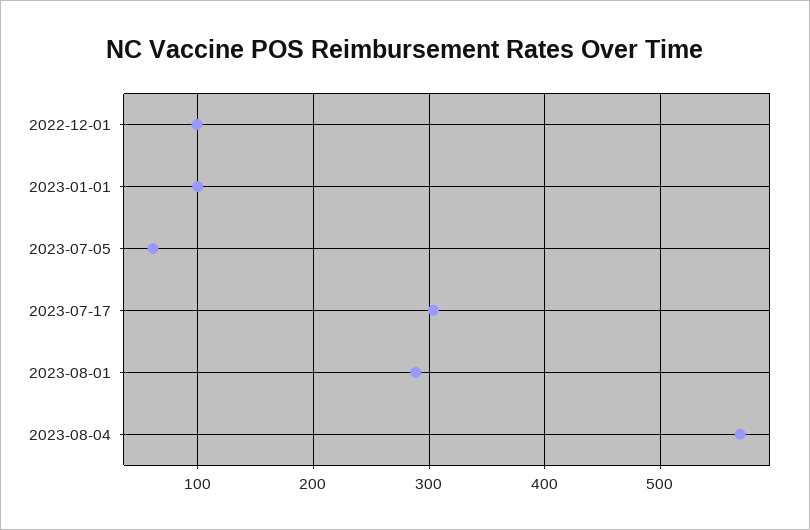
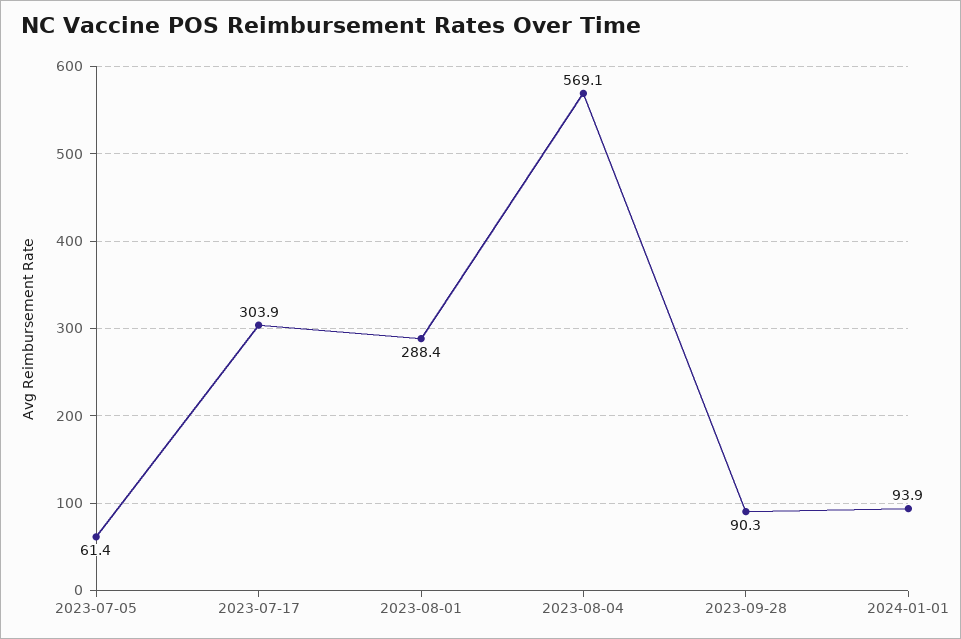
2022-12-01: 100 -> none
2023-01-01: 100 -> none
2023-09-28: none -> 90.3
2024-01-01: none -> 93.9

